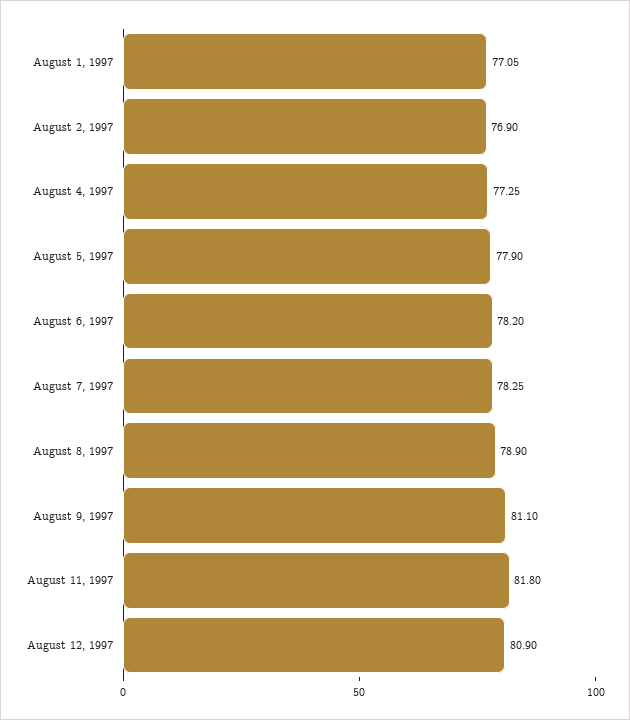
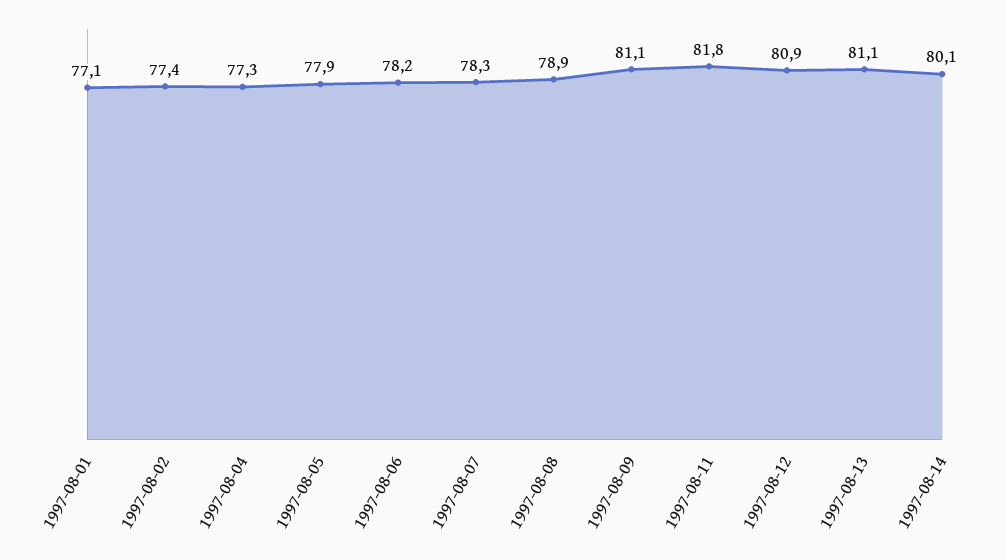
August 2, 1997: 76.9 -> 77.4
1997-08-13: none -> 81.1
1997-08-14: none -> 80.1

